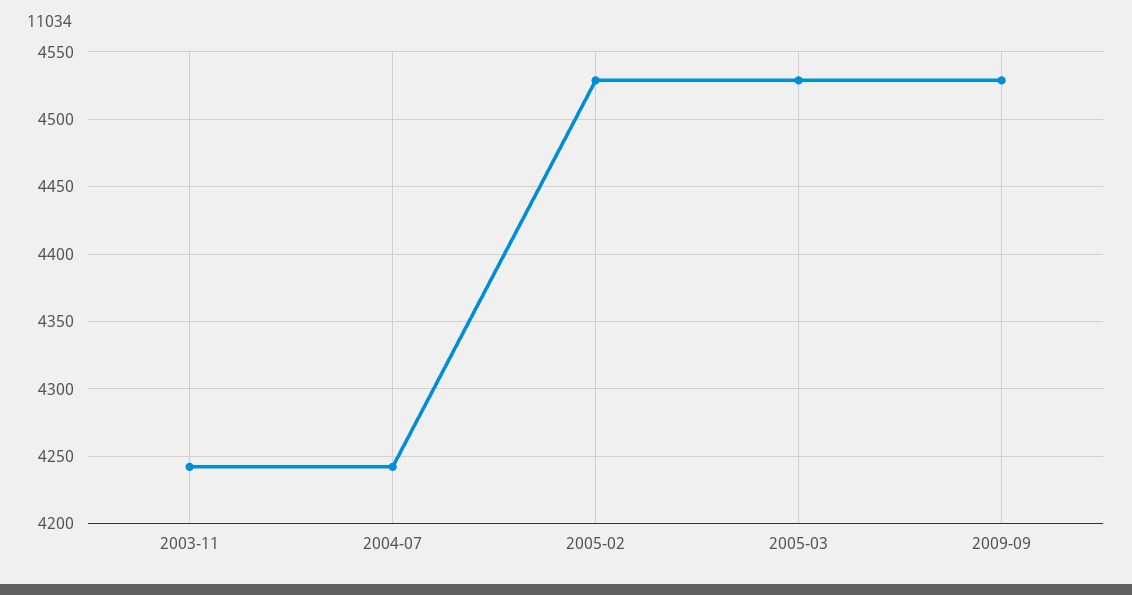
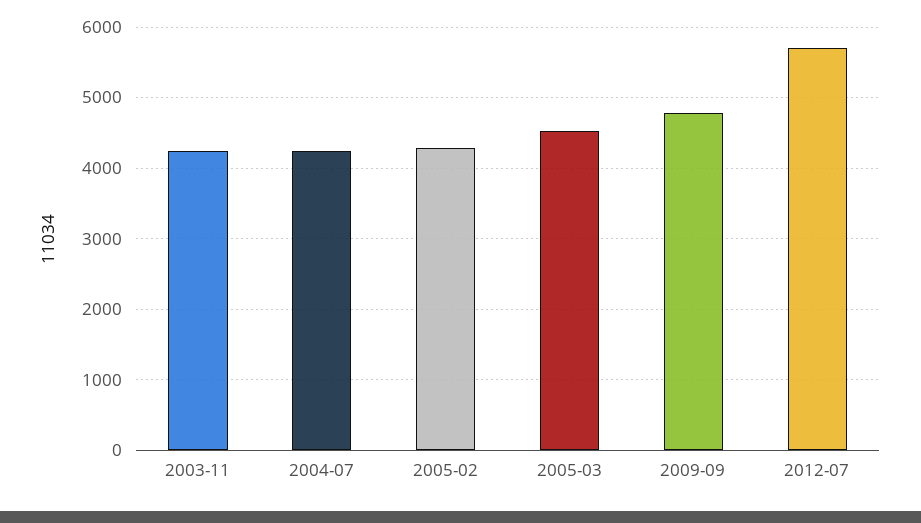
2005-02: 4530 -> 4300
2009-09: 4530 -> 4800
2012-07: none -> 5700

